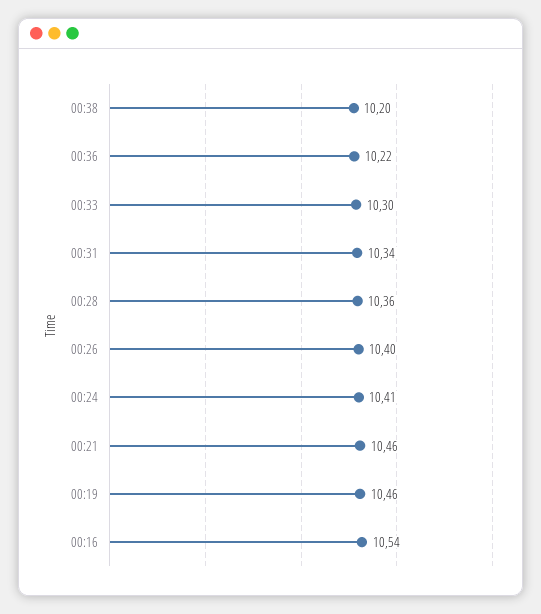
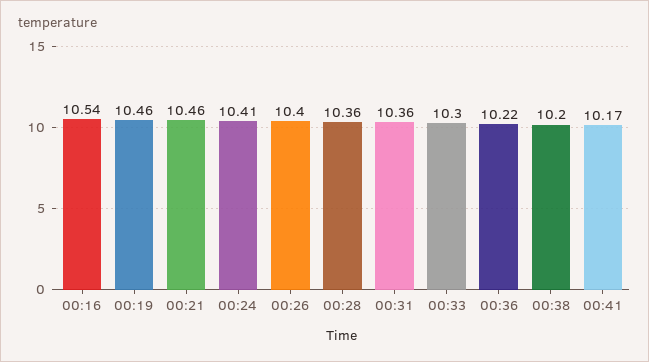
00:31: 10.34 -> 10.36
00:41: none -> 10.17

